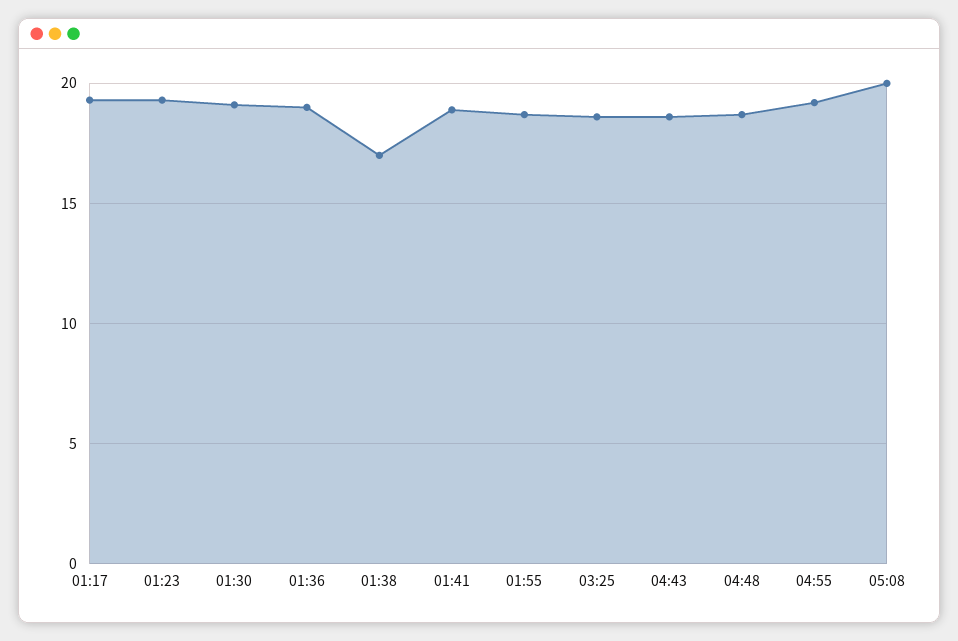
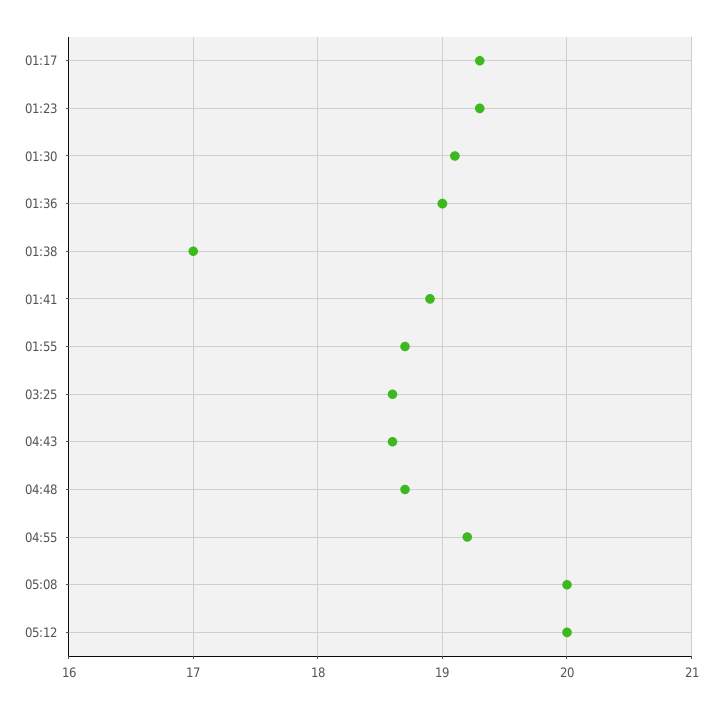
05:12: none -> 20

